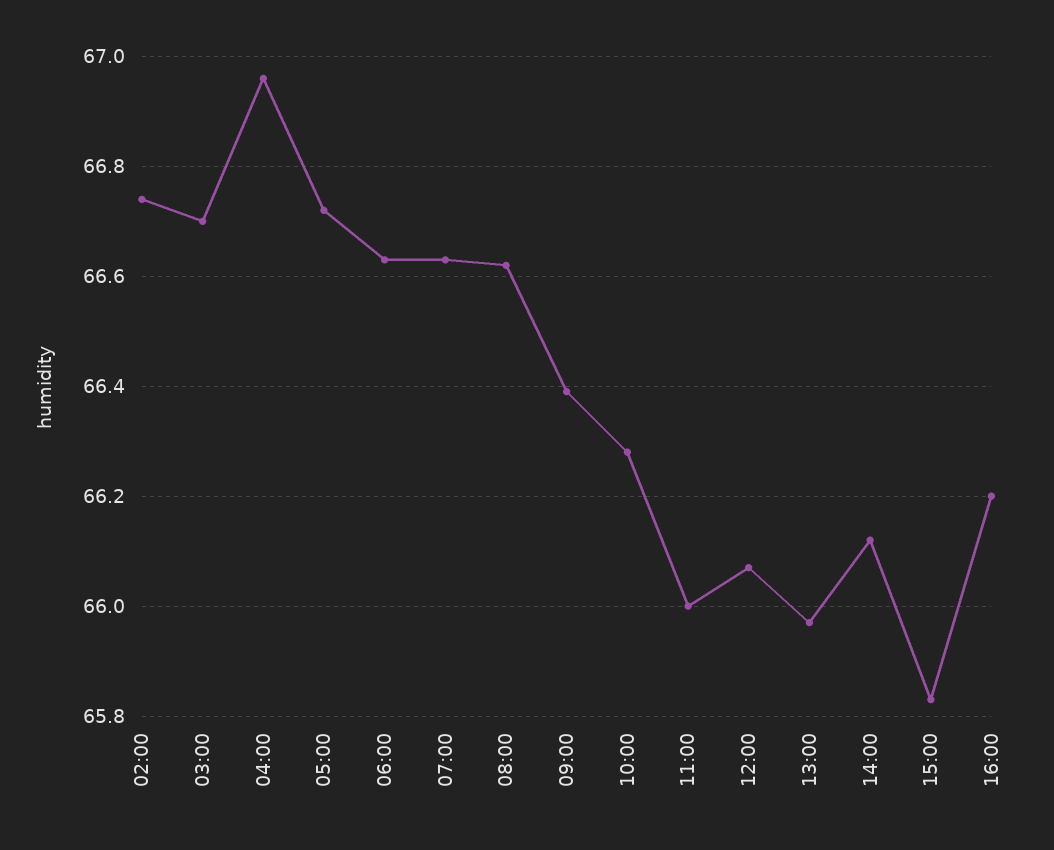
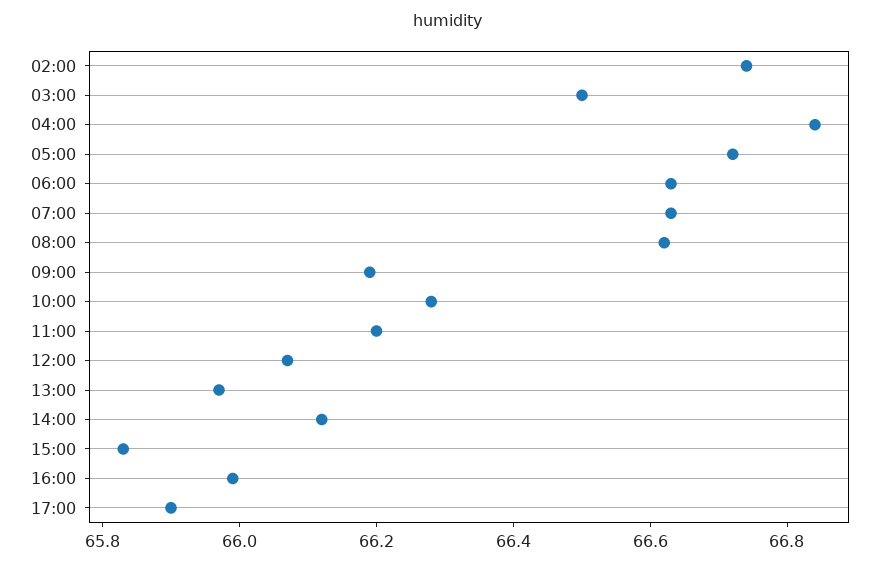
03:00: 66.7 -> 66.5
04:00: 66.95 -> 66.85
09:00: 66.4 -> 66.2
11:00: 66 -> 66.2
16:00: 66.2 -> 66
17:00: none -> 65.9

